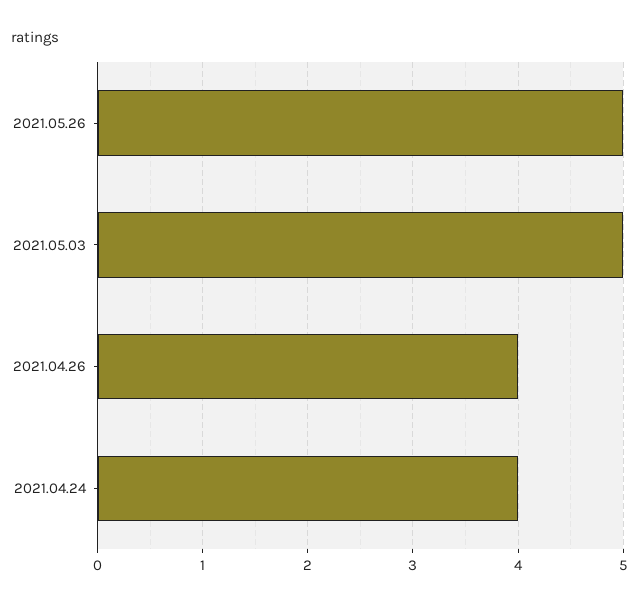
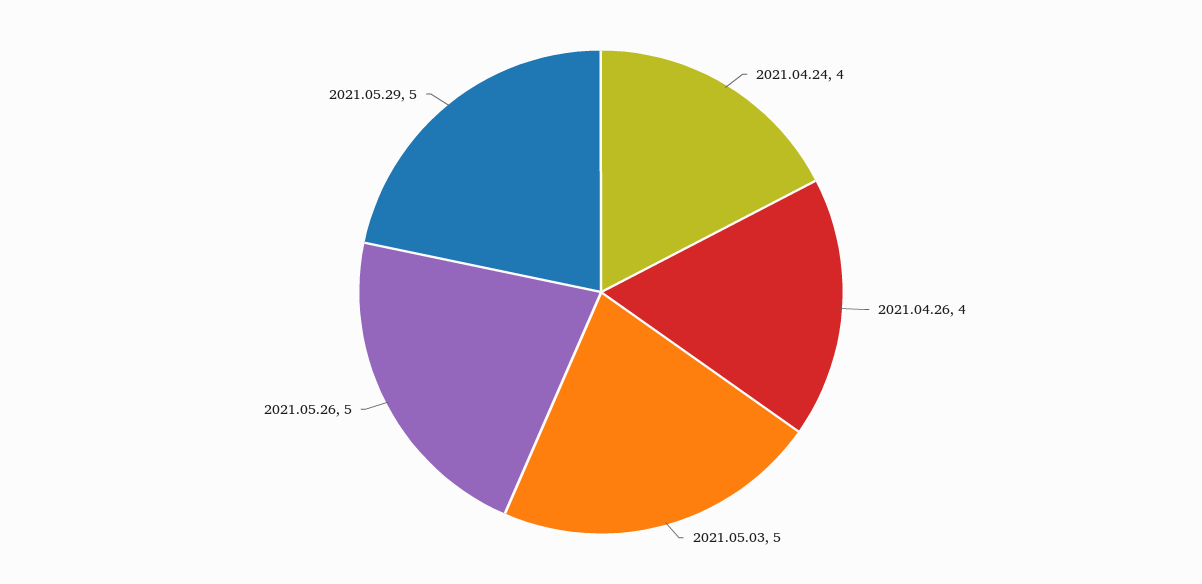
2021.05.29: none -> 5

